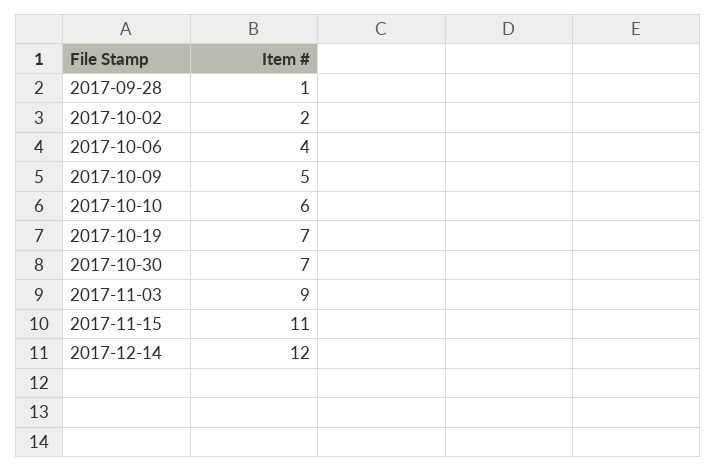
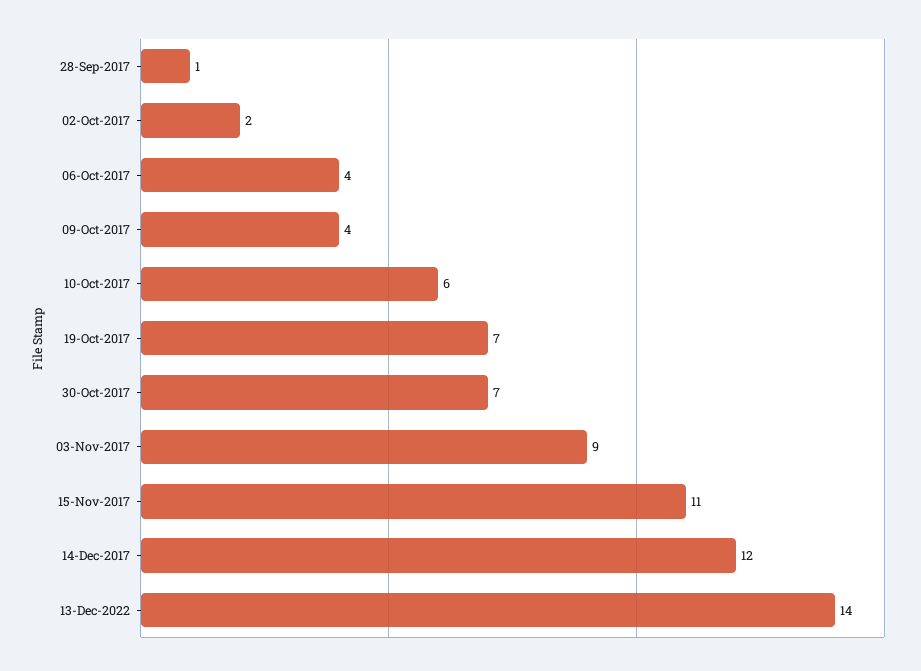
2017-10-09: 5 -> 4
13-Dec-2022: none -> 14

